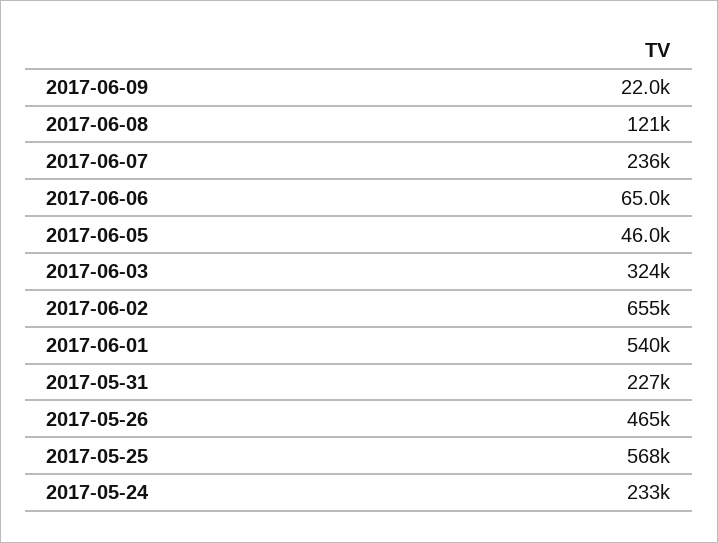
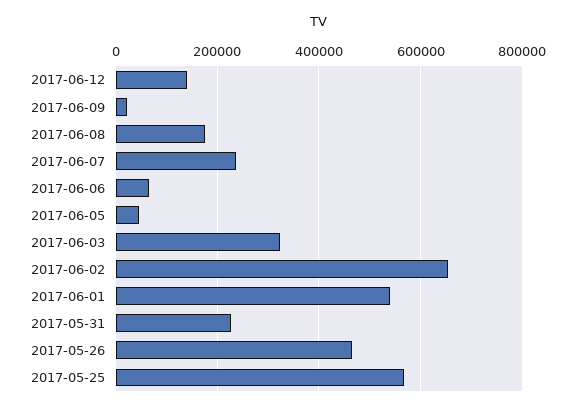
2017-06-08: 121000 -> 180000
2017-05-24: 233000 -> none
2017-06-12: none -> 140000

